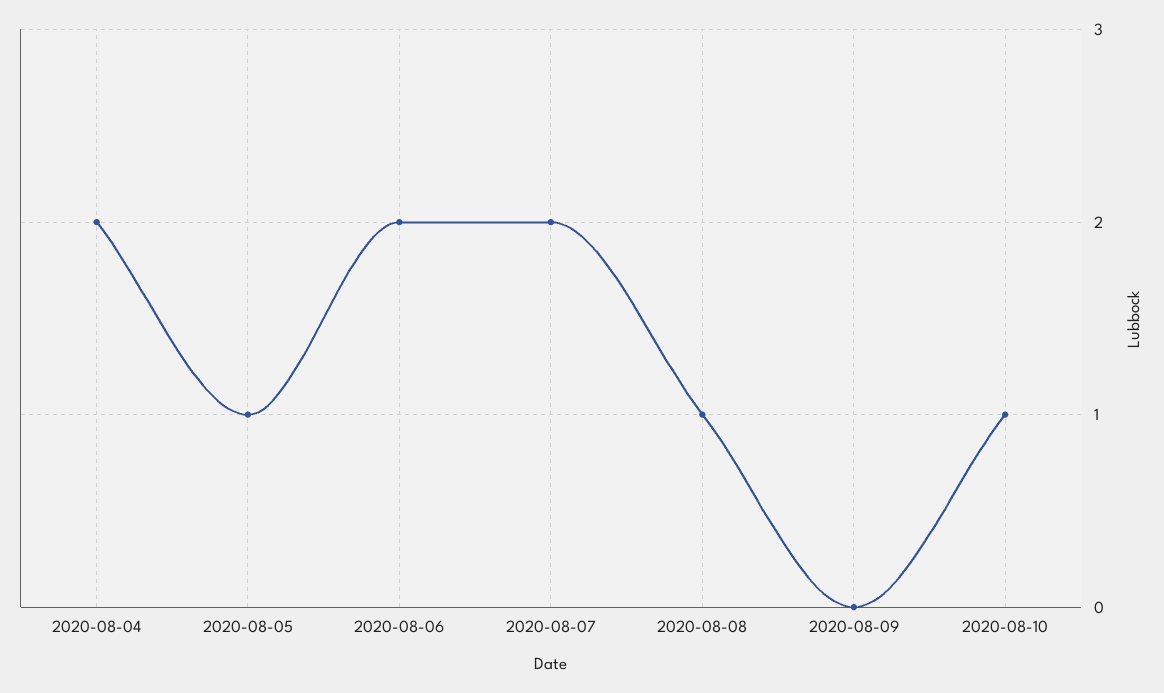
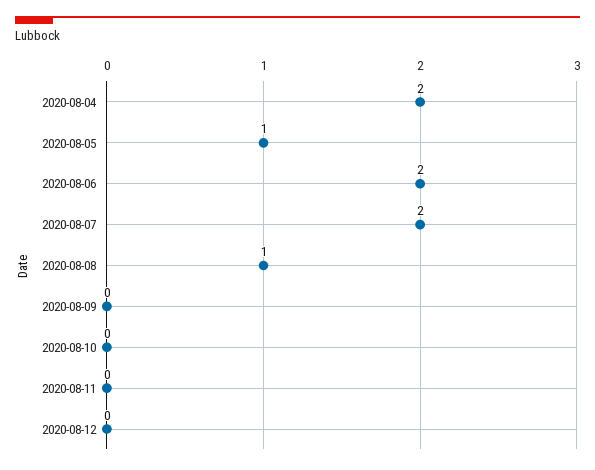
2020-08-10: 1 -> 0
2020-08-11: none -> 0
2020-08-12: none -> 0

